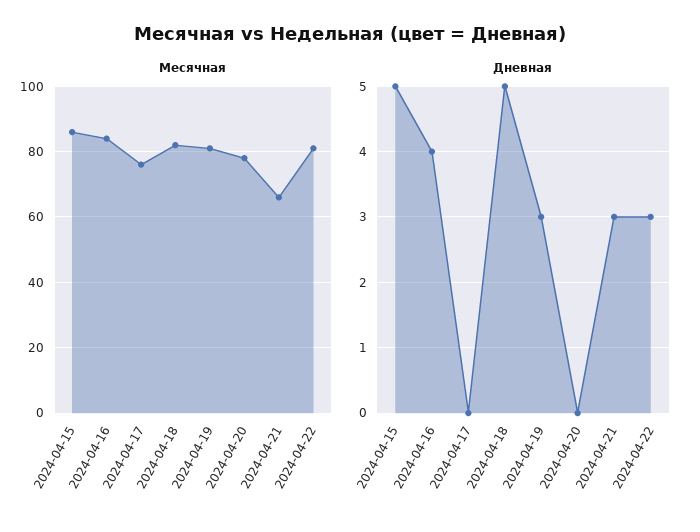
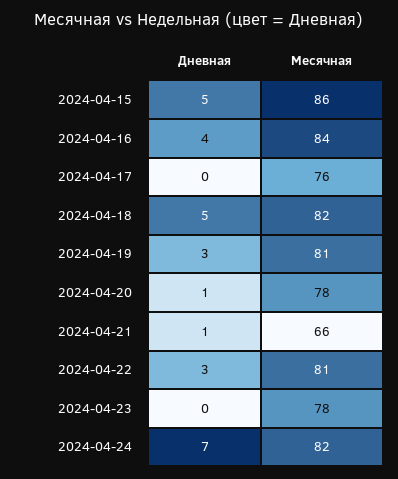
Дневная, 2024-04-20: 0 -> 1
Дневная, 2024-04-21: 3 -> 1
Дневная, 2024-04-23: none -> 0
Месячная, 2024-04-23: none -> 78
Дневная, 2024-04-24: none -> 7
Месячная, 2024-04-24: none -> 82

